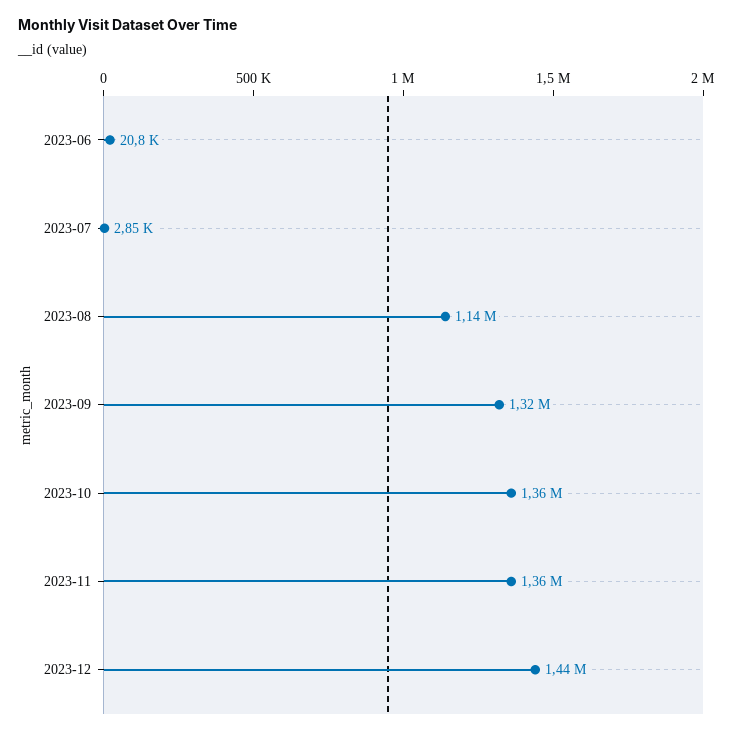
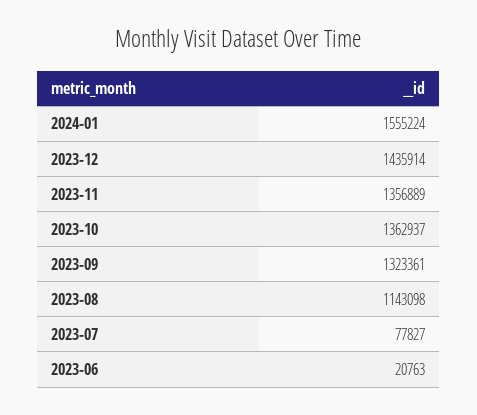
2023-07: 2850 -> 77827
2024-01: none -> 1555224

